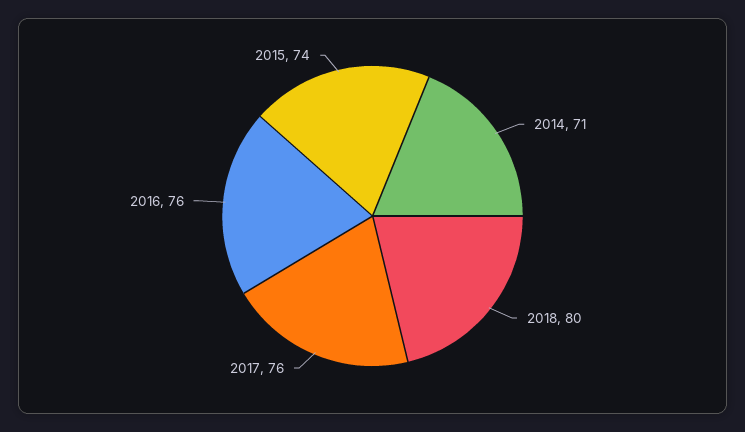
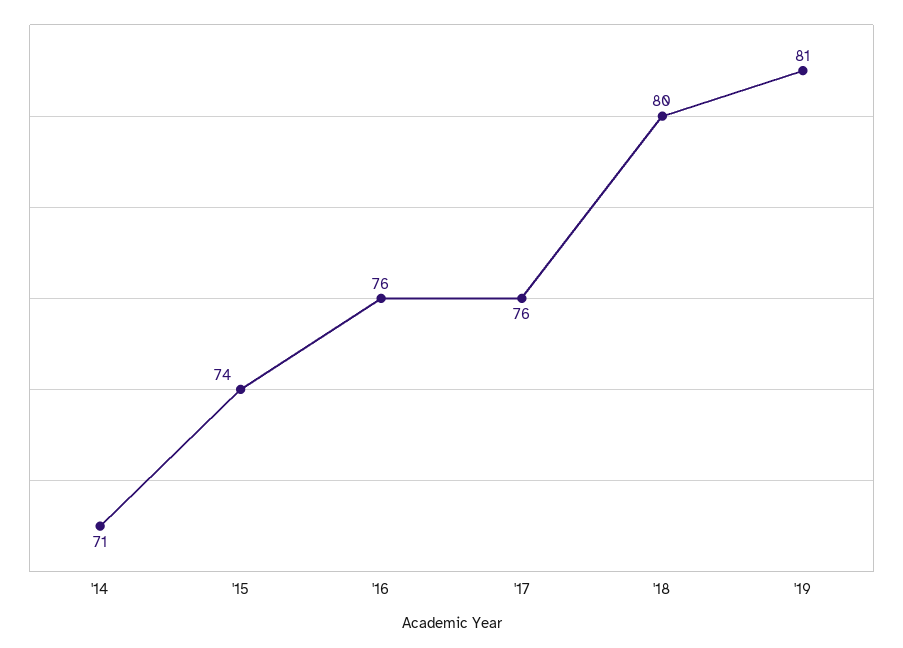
'19: none -> 81

